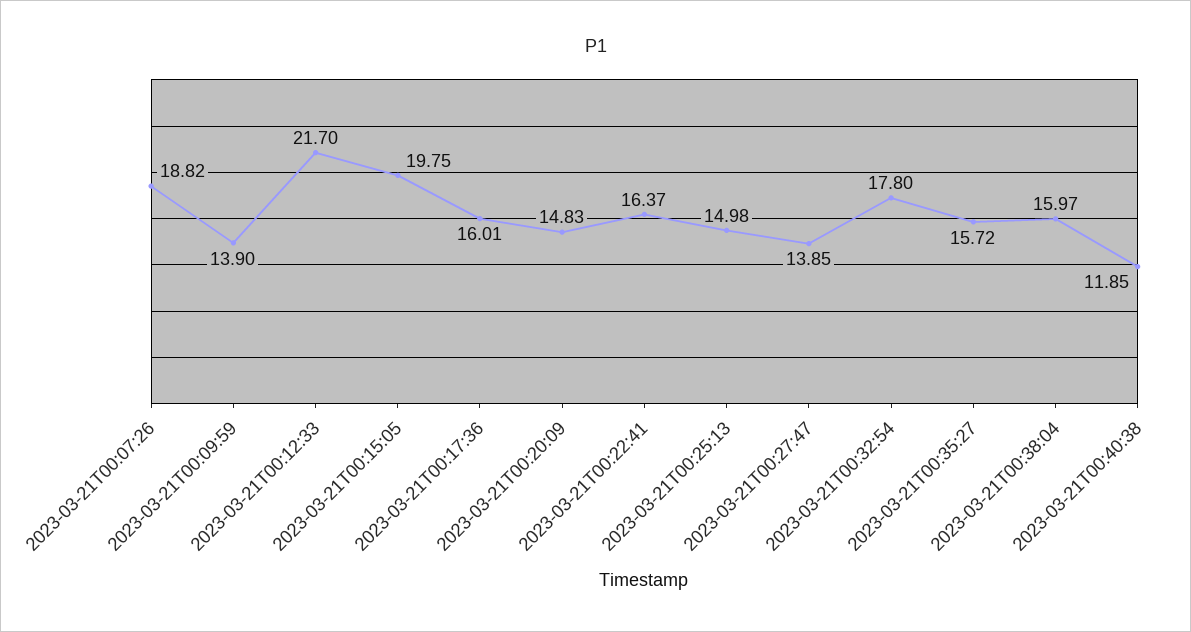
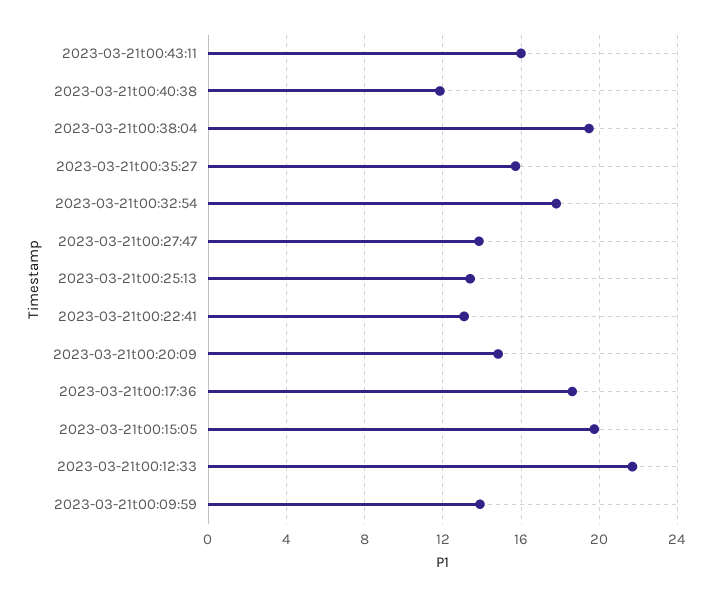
2023-03-21T00:07:26: 18.82 -> none
2023-03-21T00:17:36: 16.01 -> 18.5
2023-03-21T00:22:41: 16.37 -> 13
2023-03-21T00:25:13: 14.98 -> 13.5
2023-03-21T00:38:04: 15.97 -> 19.5
2023-03-21t00:43:11: none -> 16

